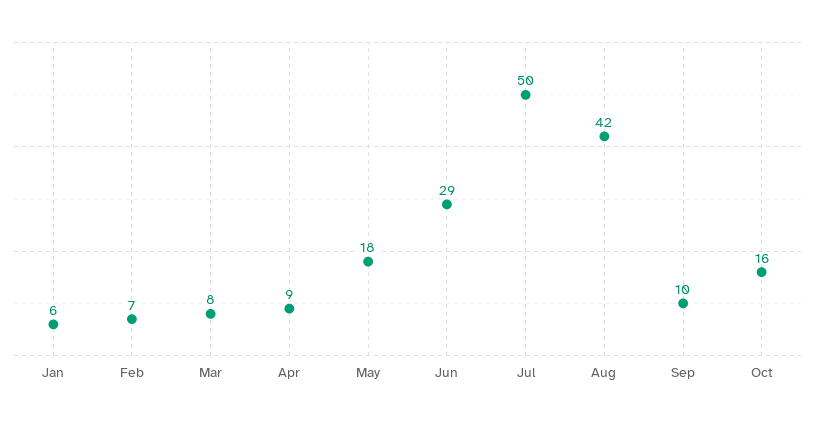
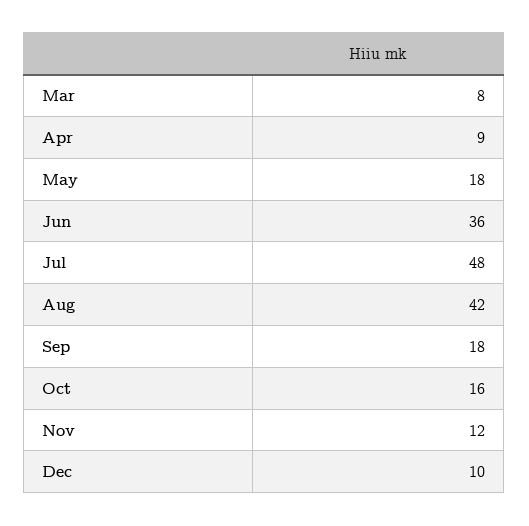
Jan: 6 -> none
Feb: 7 -> none
Jun: 29 -> 36
Jul: 50 -> 48
Sep: 10 -> 18
Nov: none -> 12
Dec: none -> 10

